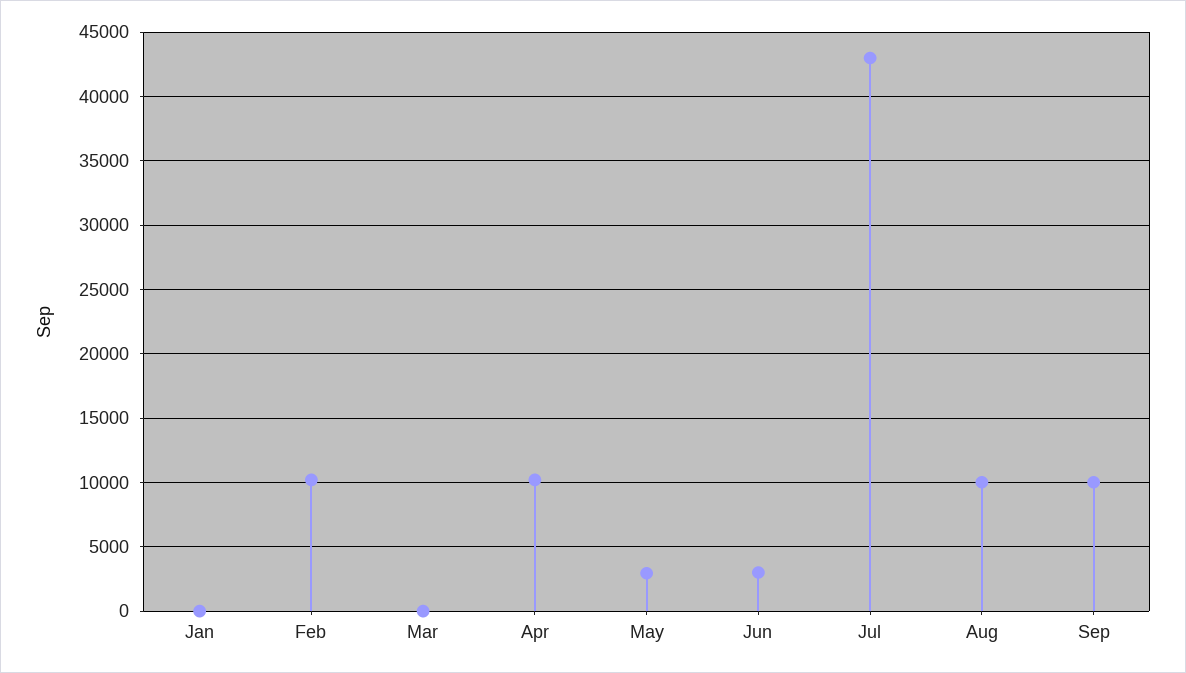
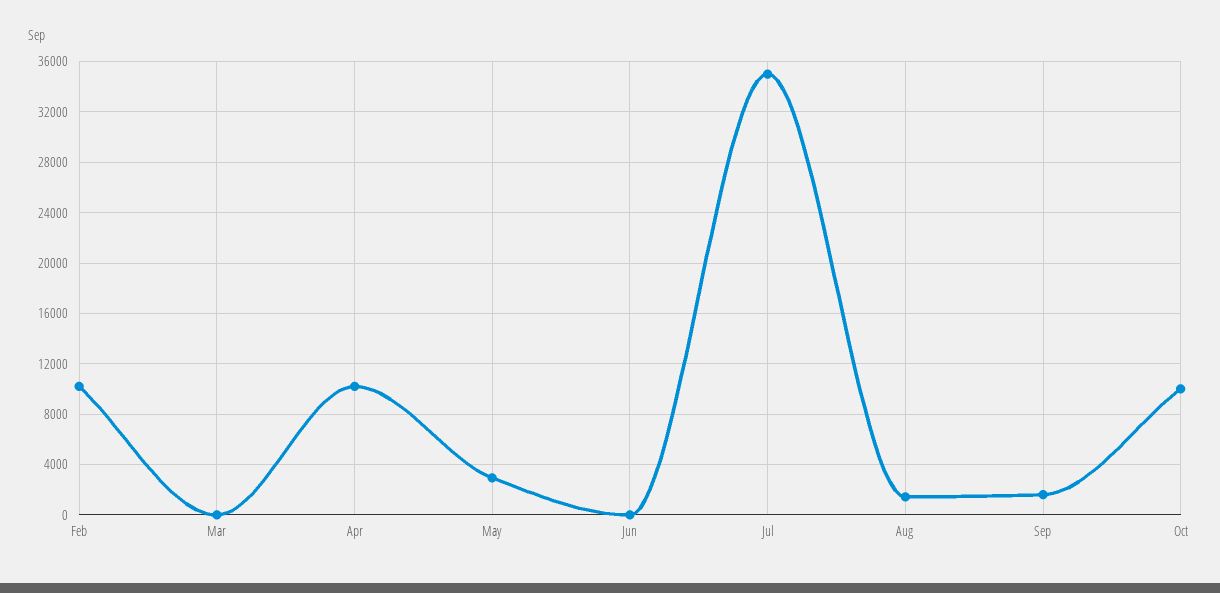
Jan: 0 -> none
Jun: 3000 -> 0
Jul: 43000 -> 35000
Aug: 10000 -> 1500
Sep: 10000 -> 1500
Oct: none -> 10000

